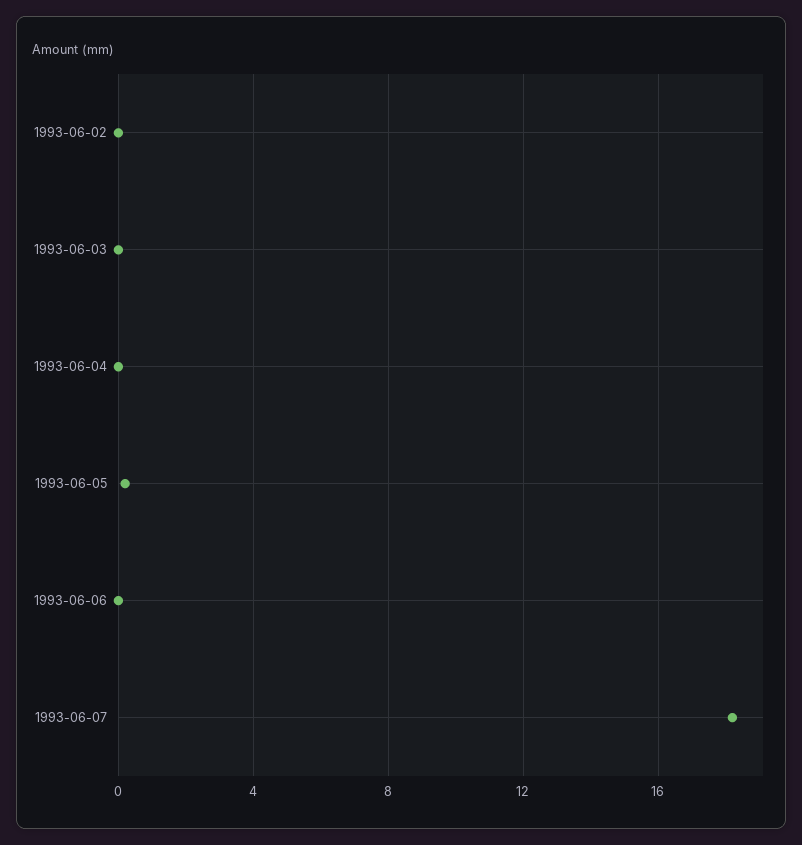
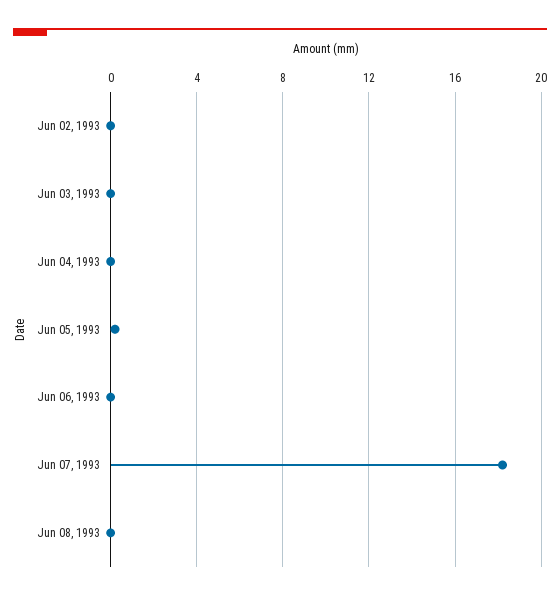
Jun 08, 1993: none -> 0

